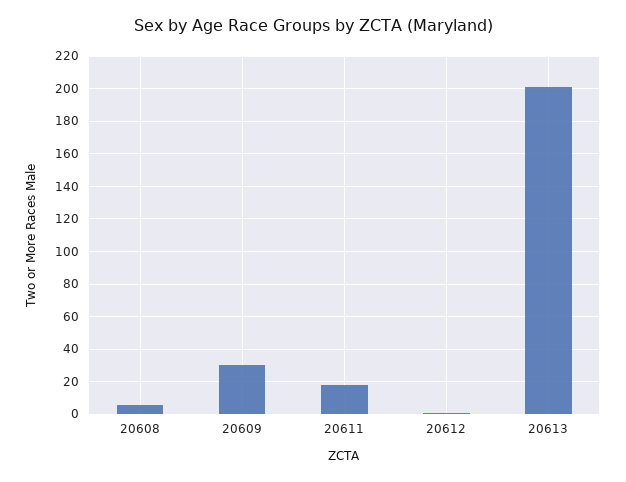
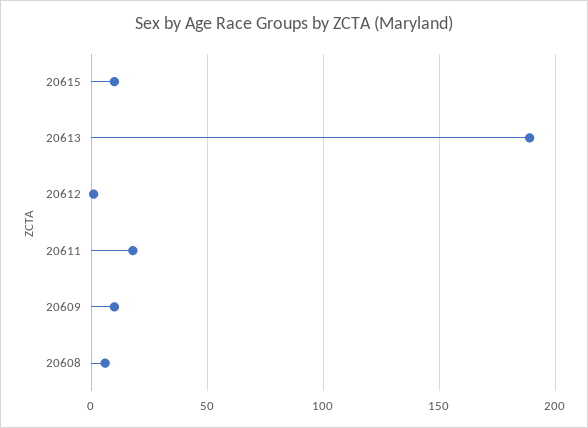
20609: 30 -> 10
20613: 200 -> 190
20615: none -> 10

